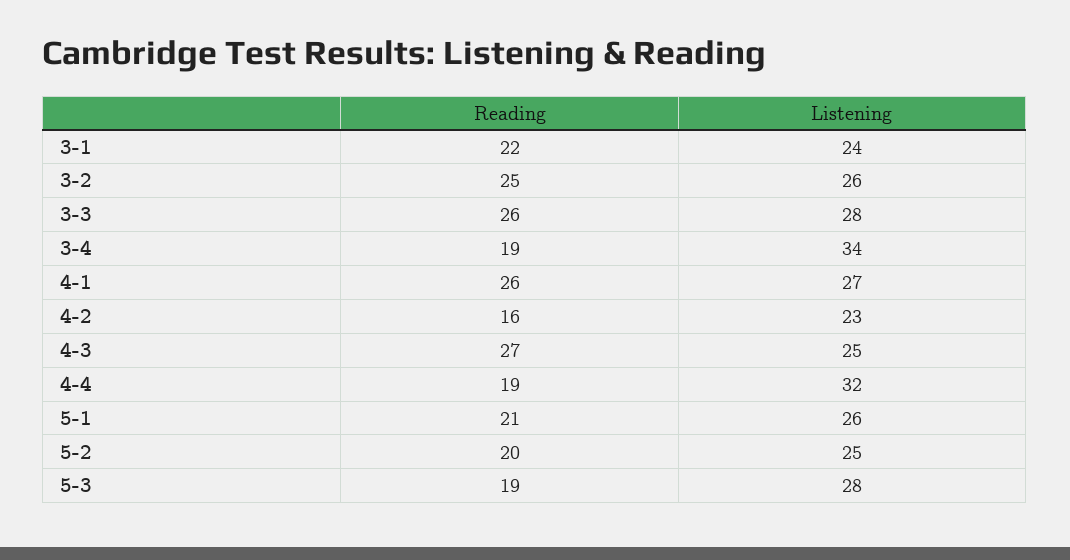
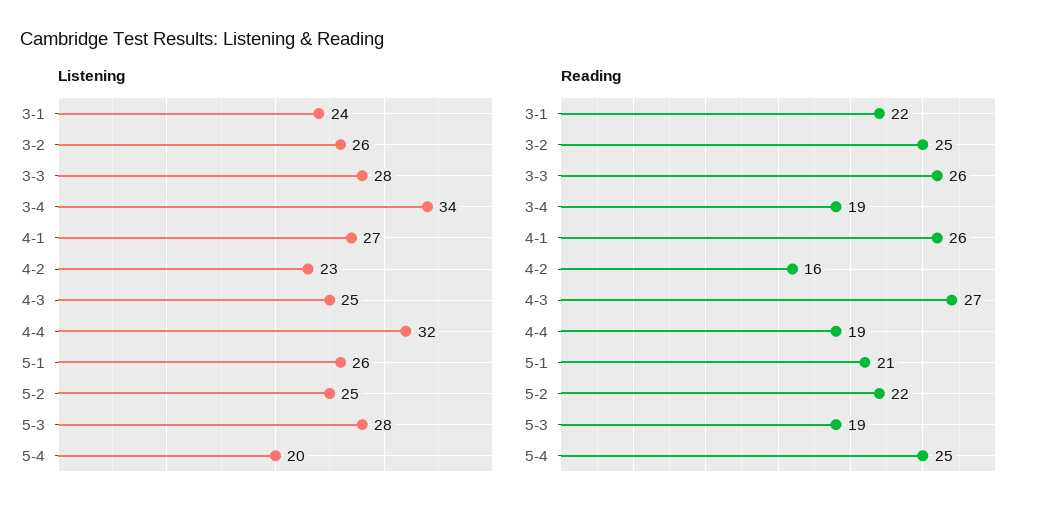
Reading, 5-2: 20 -> 22
Listening, 5-4: none -> 20
Reading, 5-4: none -> 25

